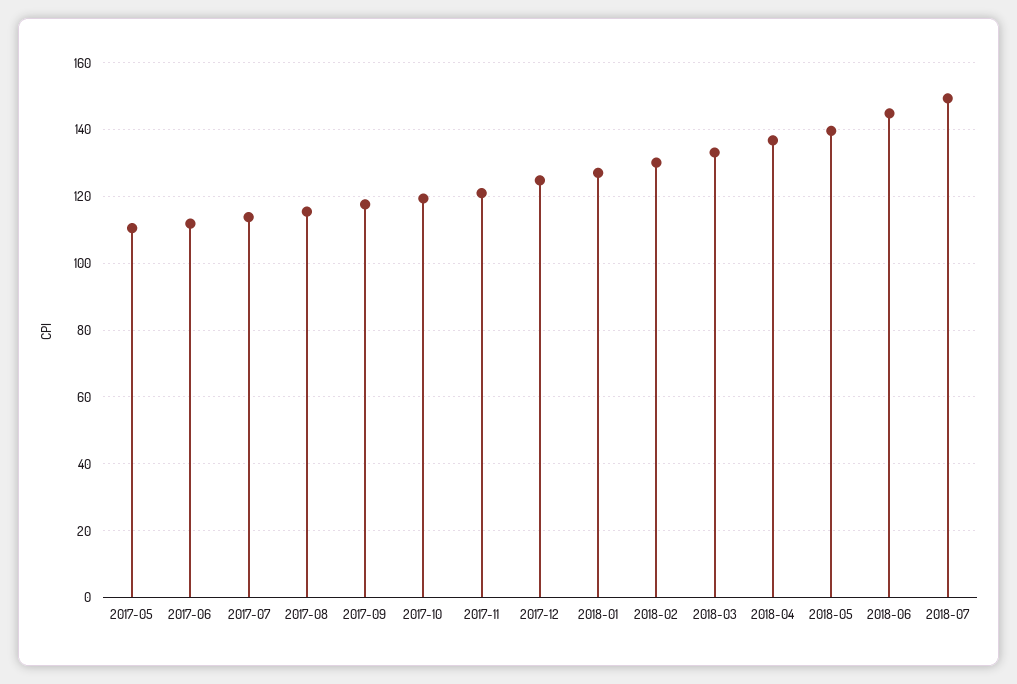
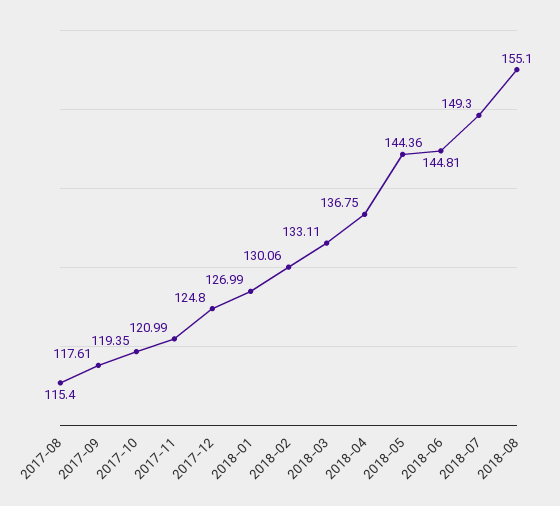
2017-05: 110 -> none
2017-06: 112 -> none
2017-07: 114 -> none
2018-05: 140 -> 144.36
2018-08: none -> 155.1

